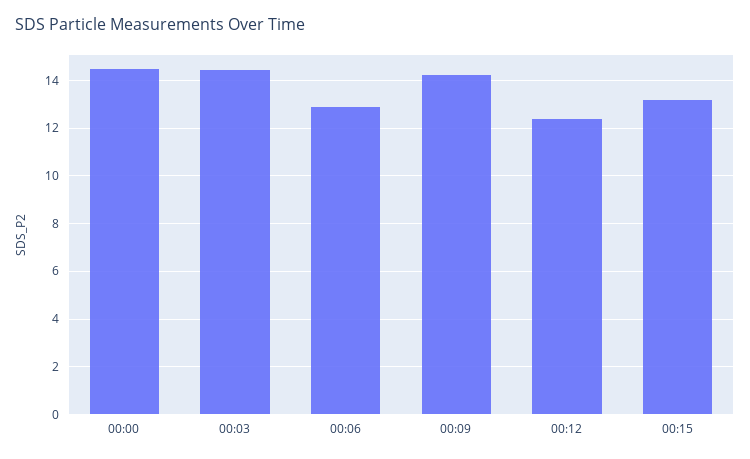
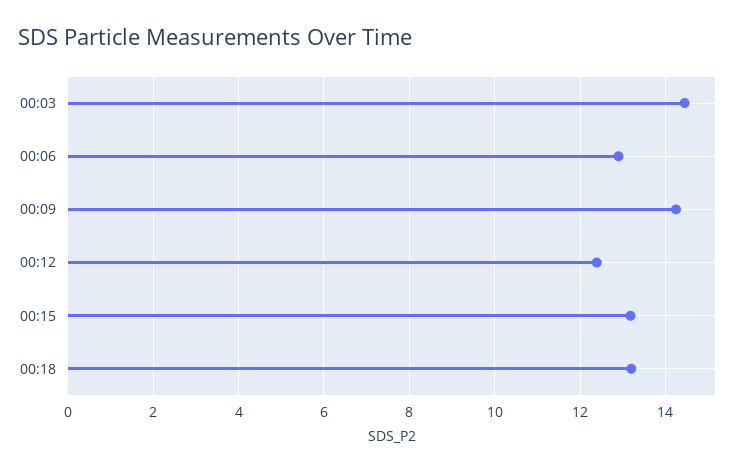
00:00: 14.5 -> none
00:18: none -> 13.2

